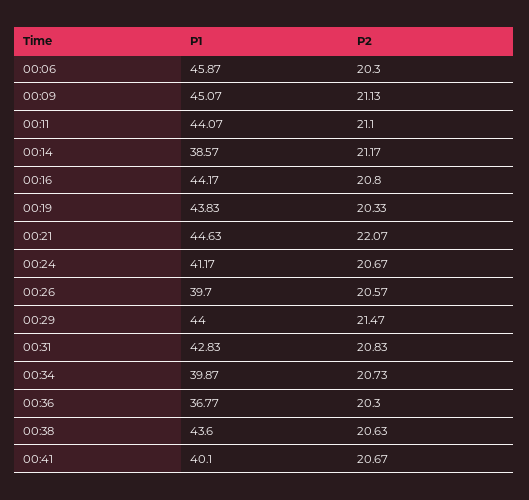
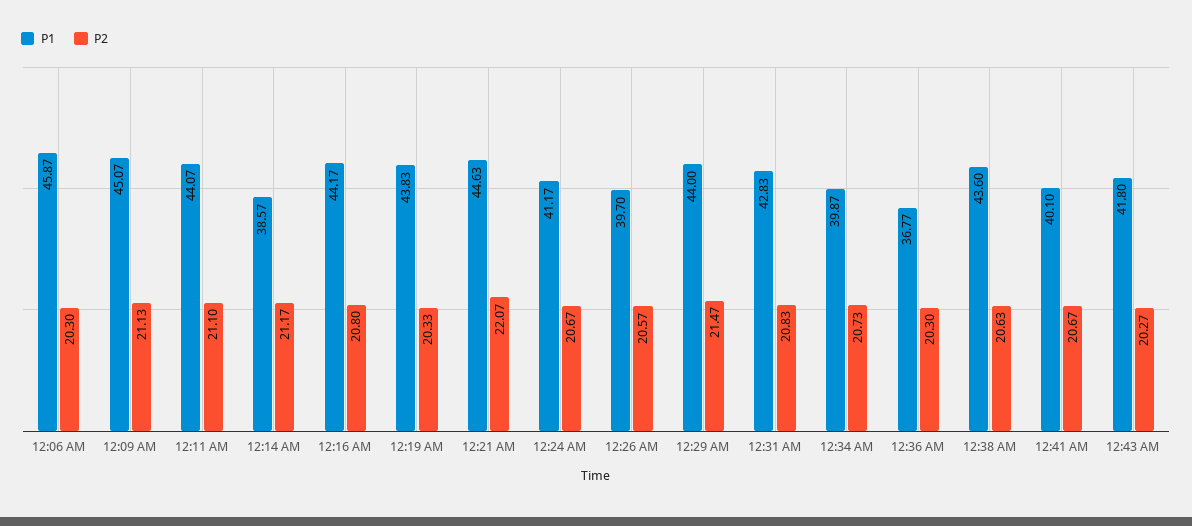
P1, 12:43 AM: none -> 41.8
P2, 12:43 AM: none -> 20.27

